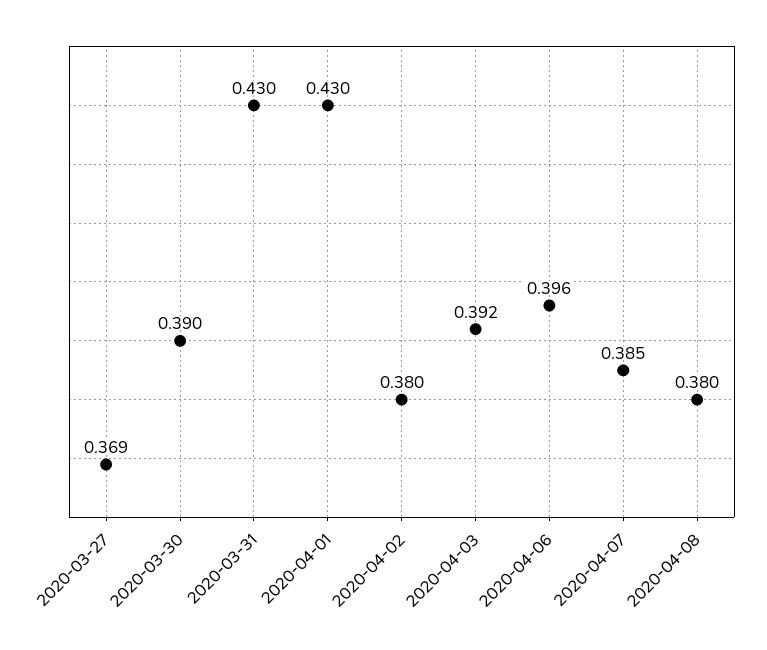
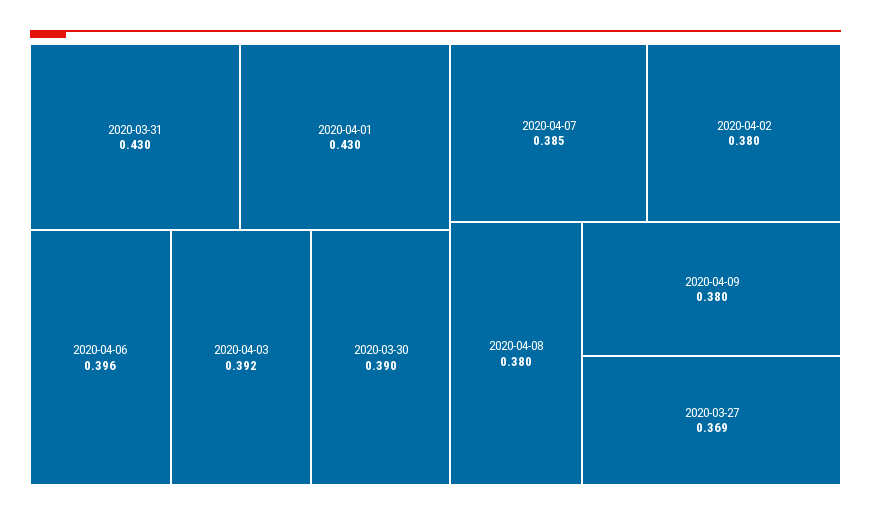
2020-04-09: none -> 0.38

